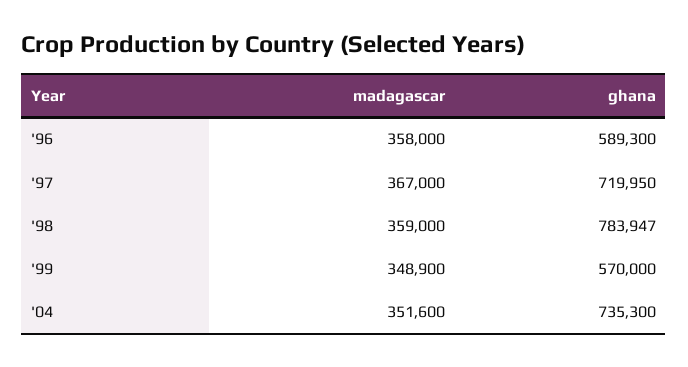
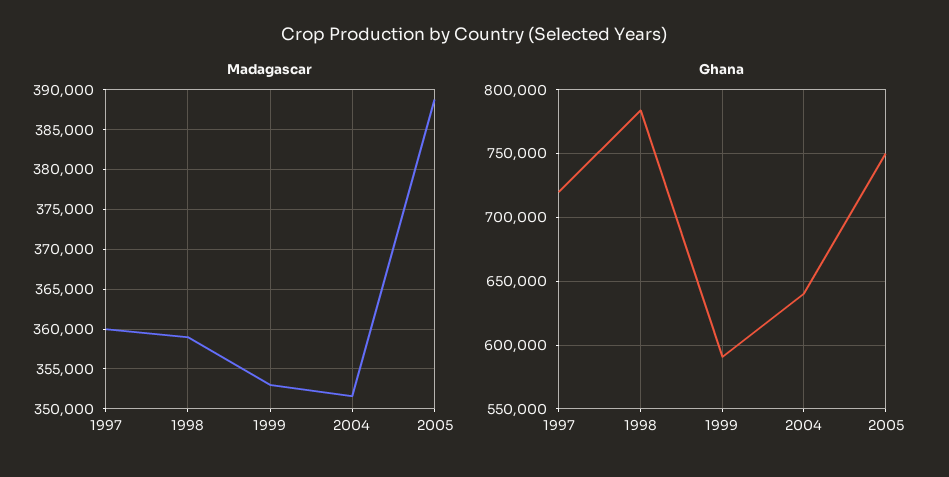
madagascar, '96: 358000 -> none
ghana, '96: 589300 -> none
madagascar, '97: 367000 -> 360000
madagascar, '99: 348900 -> 353000
ghana, '99: 570000 -> 590000
ghana, '04: 735300 -> 640000
madagascar, 2005: none -> 389000
ghana, 2005: none -> 750000

